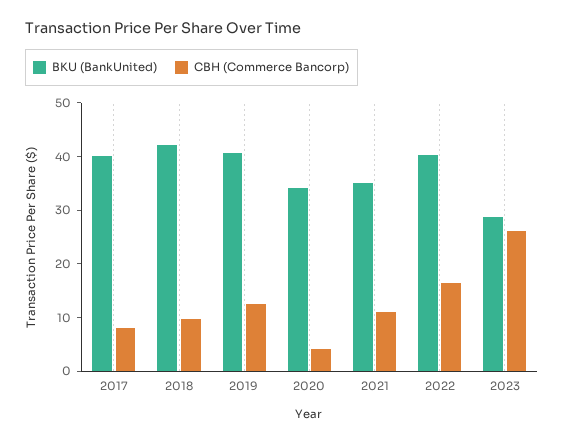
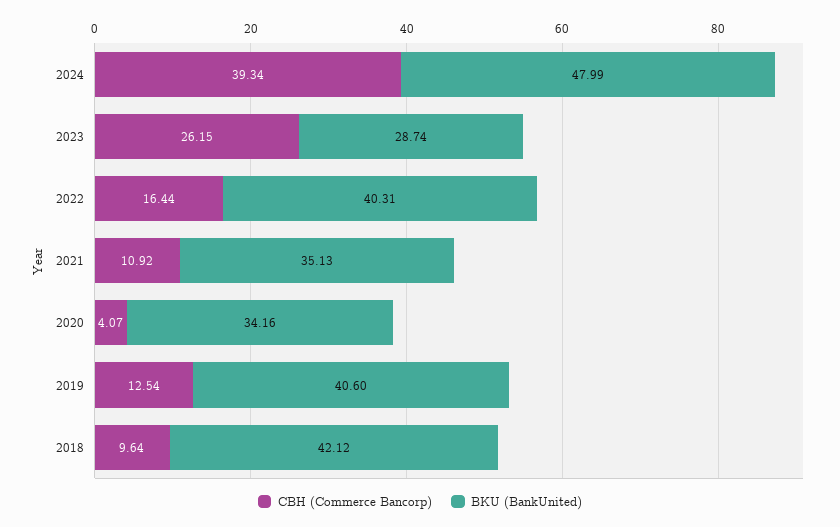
BKU (BankUnited), 2017: 40 -> none
CBH (Commerce Bancorp), 2017: 8 -> none
CBH (Commerce Bancorp), 2024: none -> 39.34
BKU (BankUnited), 2024: none -> 47.99

